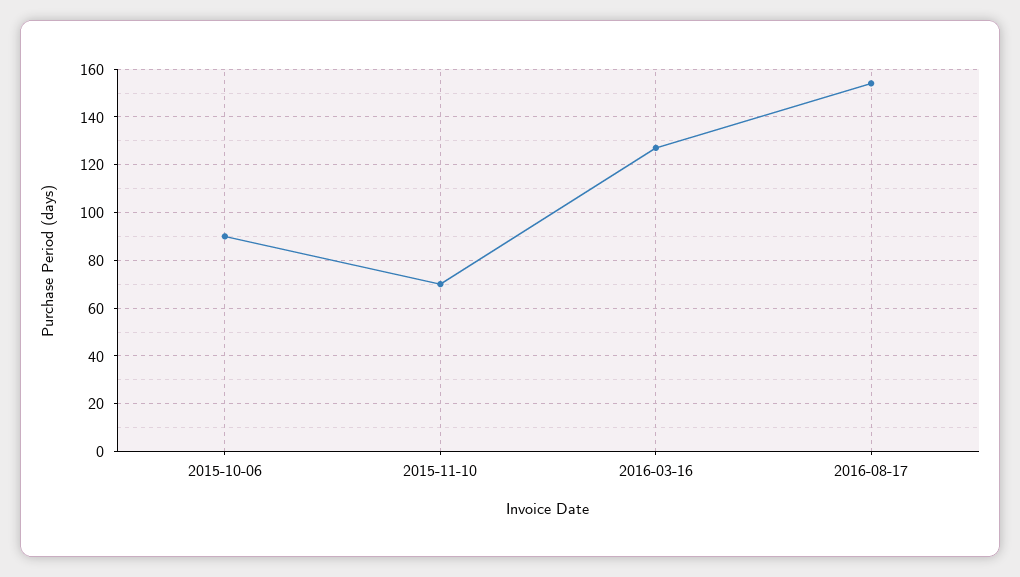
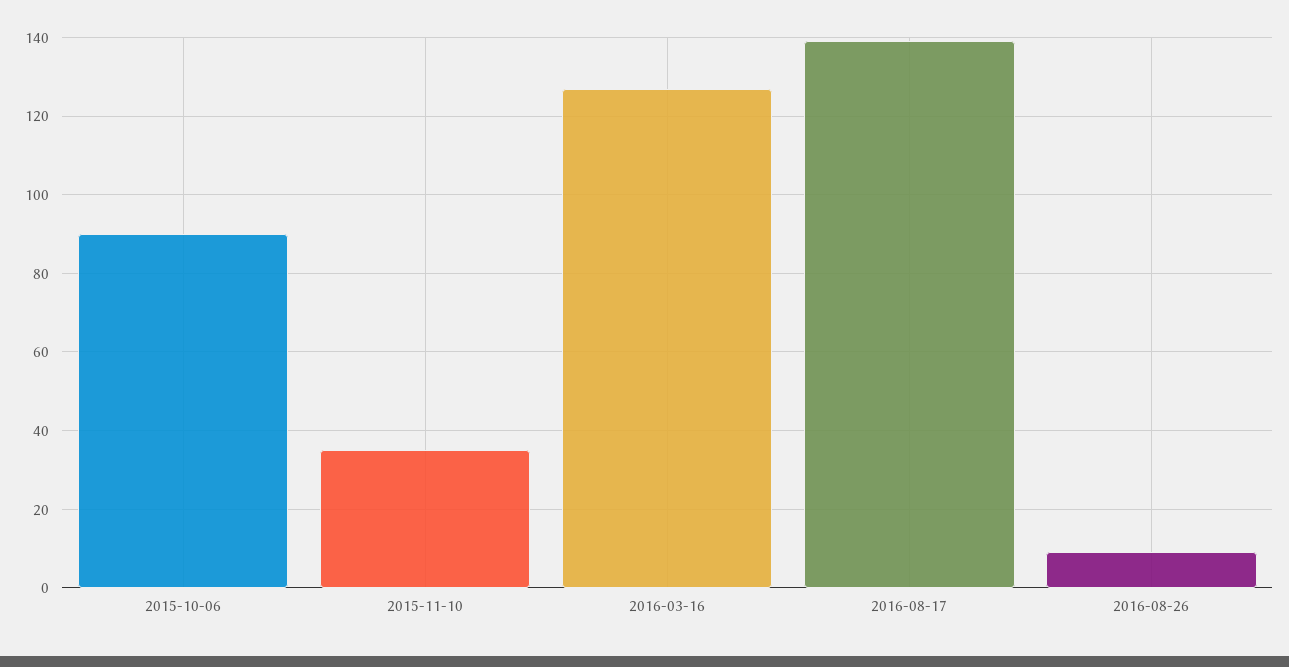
2015-11-10: 70 -> 35
2016-08-17: 155 -> 140
2016-08-26: none -> 10

